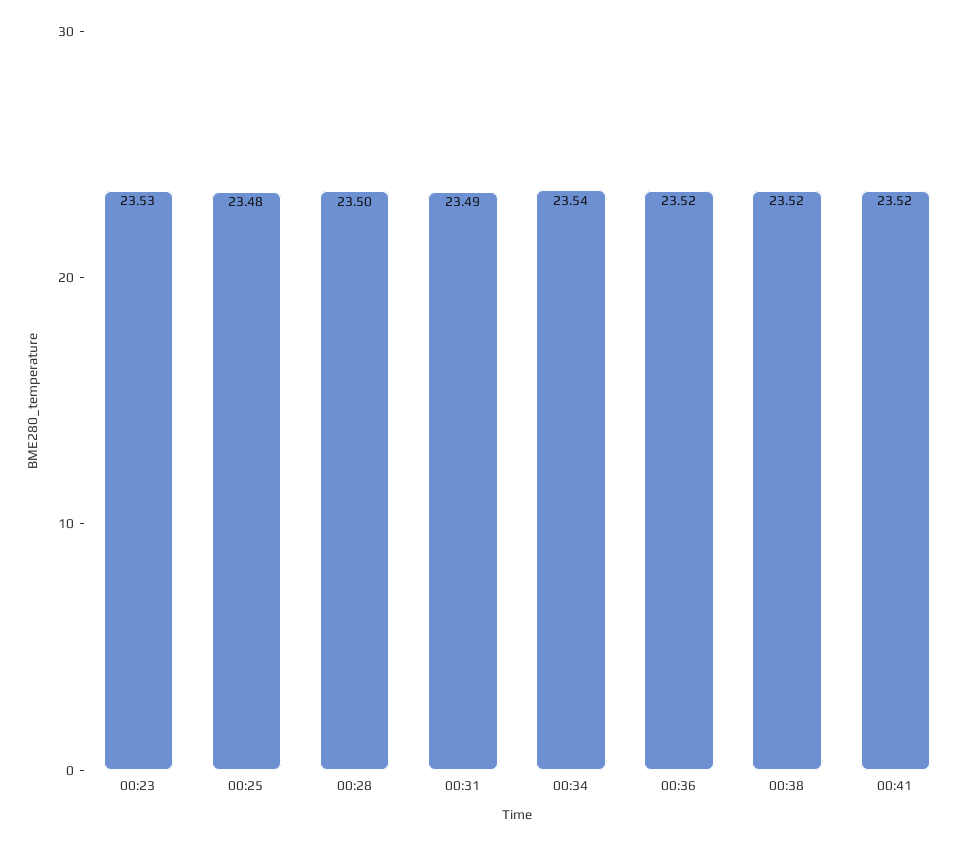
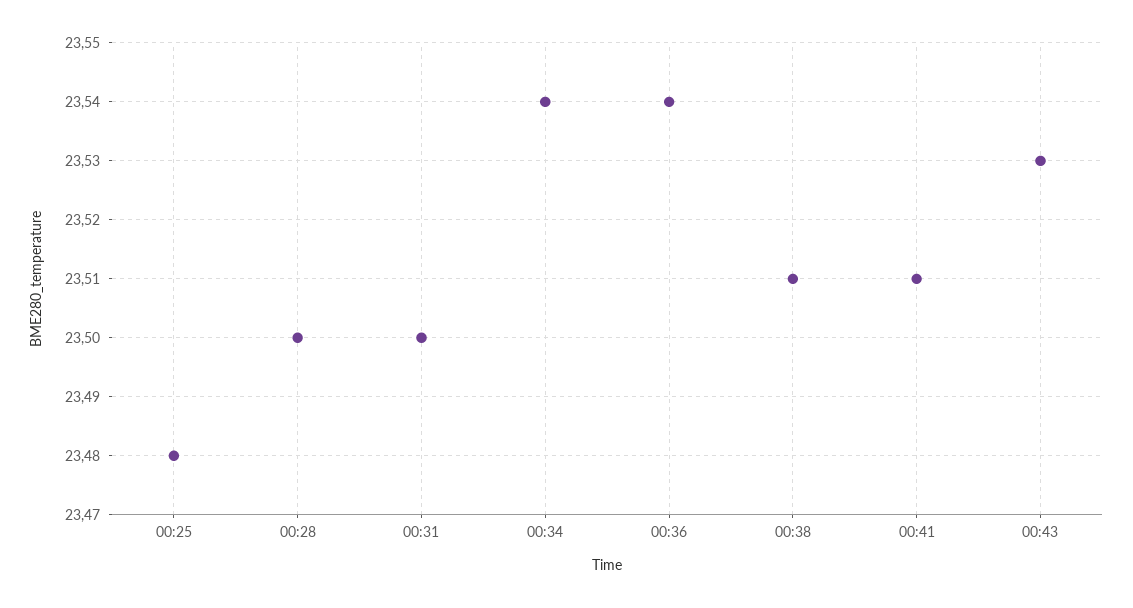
00:23: 23.53 -> none
00:31: 23.49 -> 23.5
00:36: 23.52 -> 23.54
00:38: 23.52 -> 23.51
00:41: 23.52 -> 23.51
00:43: none -> 23.53

